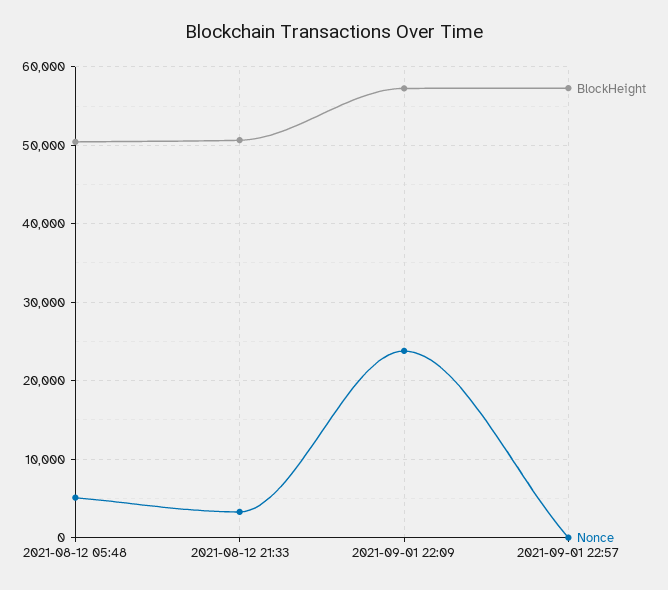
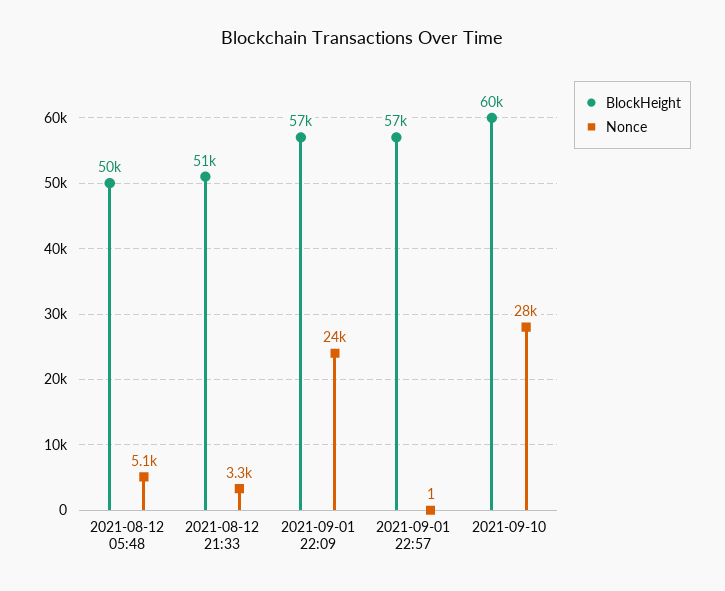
BlockHeight, 2021-09-10: none -> 60000
Nonce, 2021-09-10: none -> 28000

